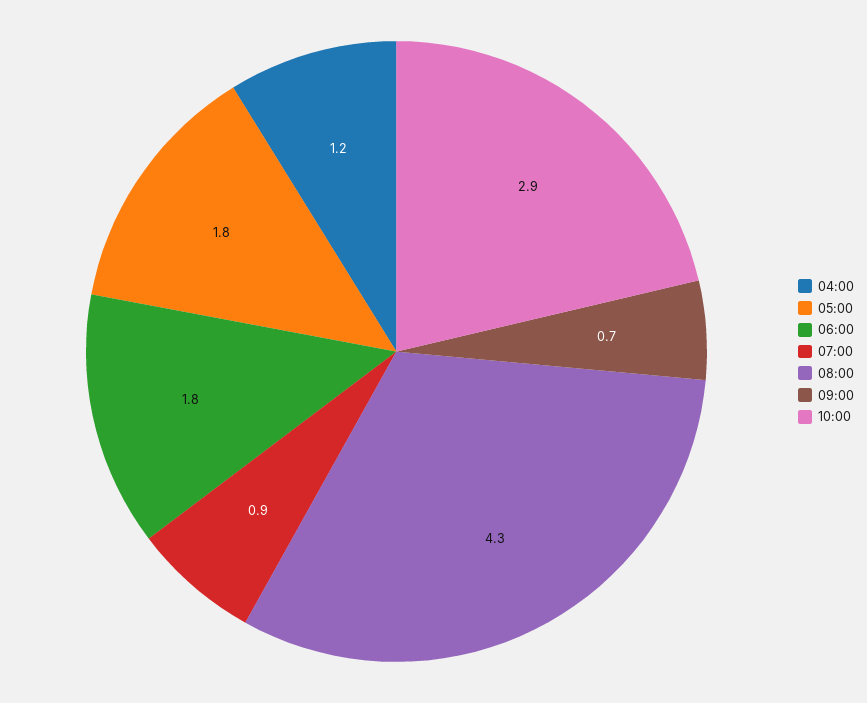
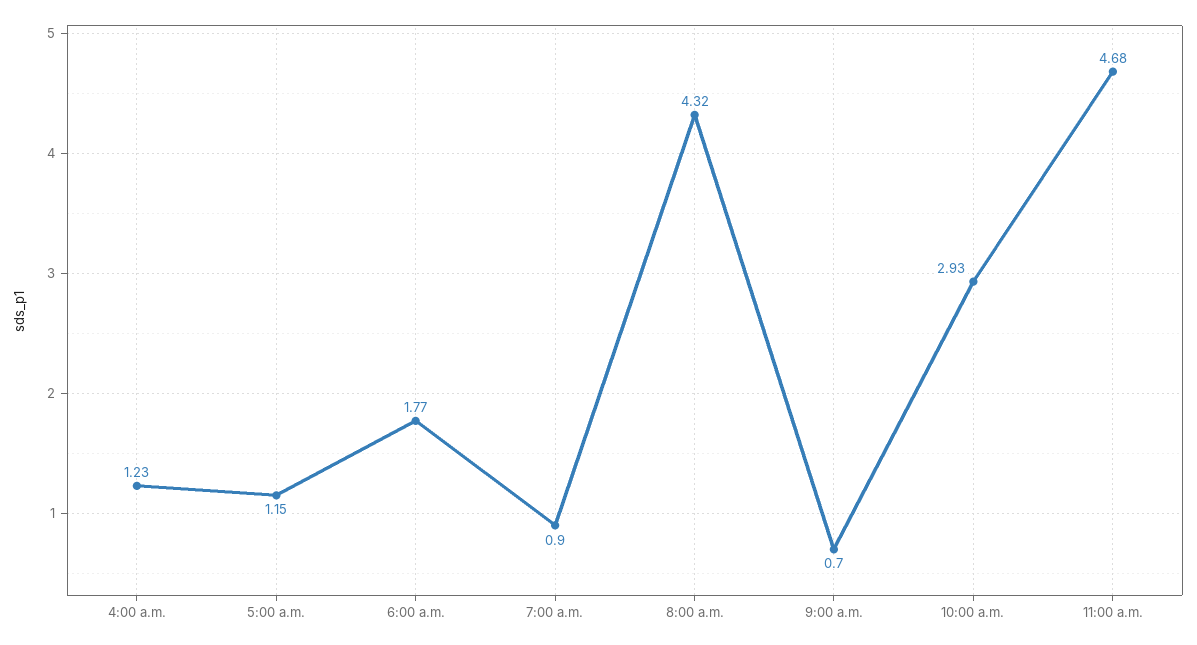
05:00: 1.8 -> 1.15
11:00 a.m.: none -> 4.68

